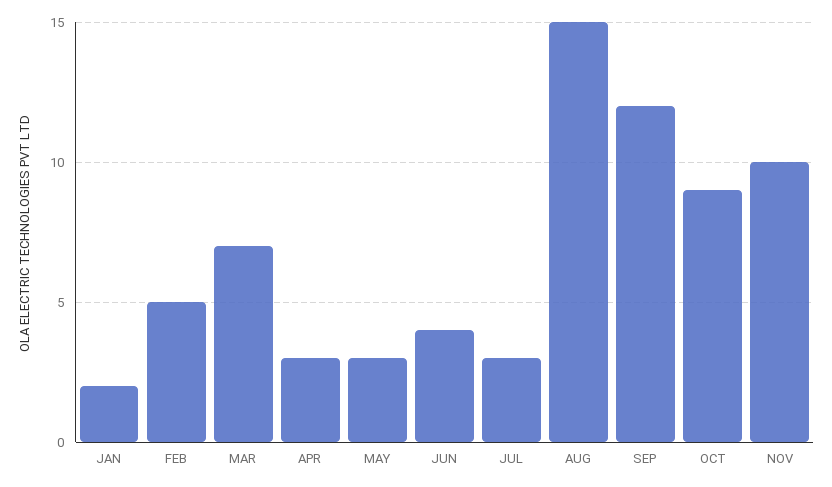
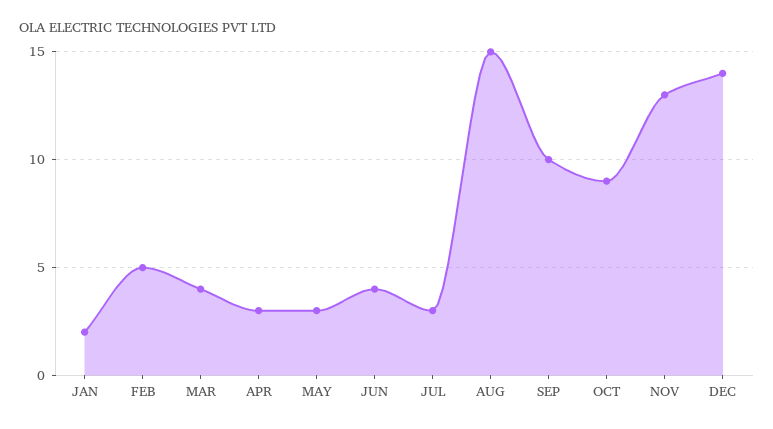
MAR: 7 -> 4
SEP: 12 -> 10
NOV: 10 -> 13
DEC: none -> 14

